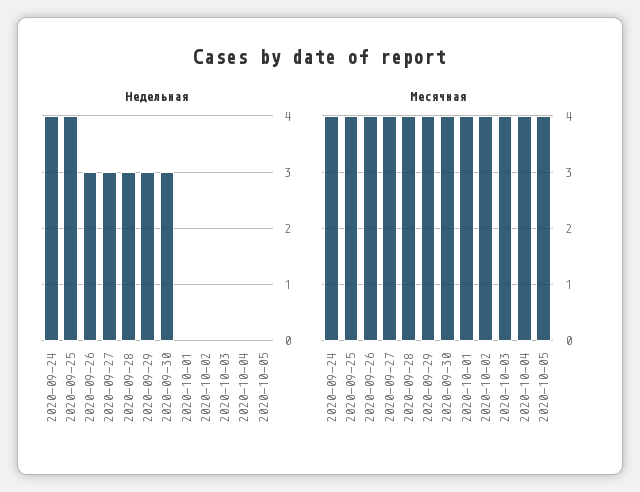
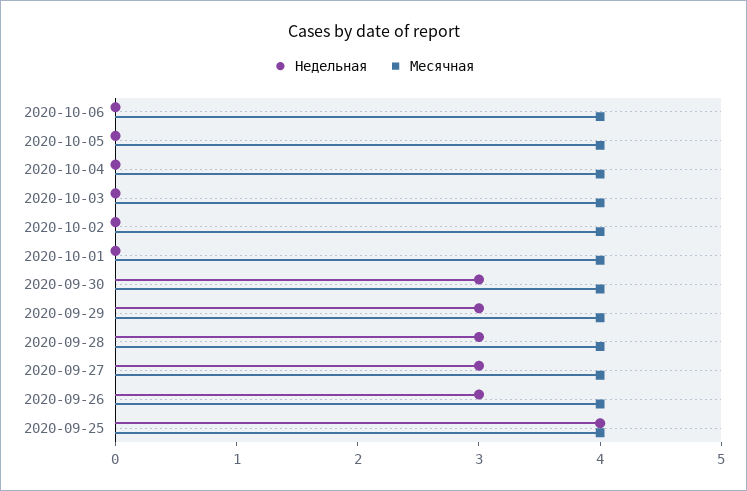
Недельная, 2020-09-24: 4 -> none
Месячная, 2020-09-24: 4 -> none
Недельная, 2020-10-06: none -> 0
Месячная, 2020-10-06: none -> 4

